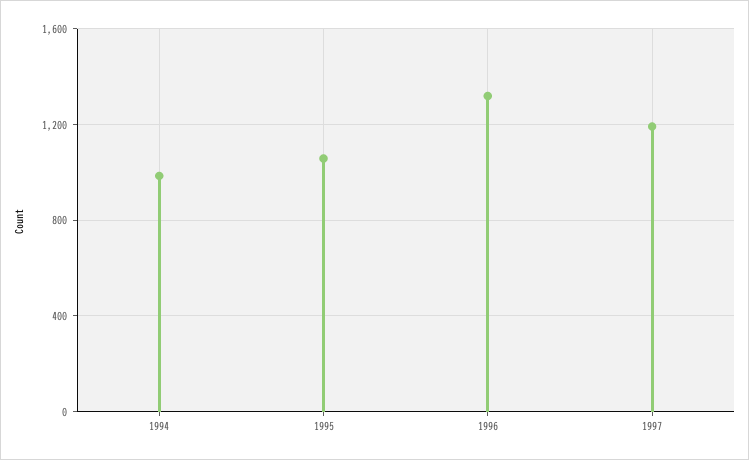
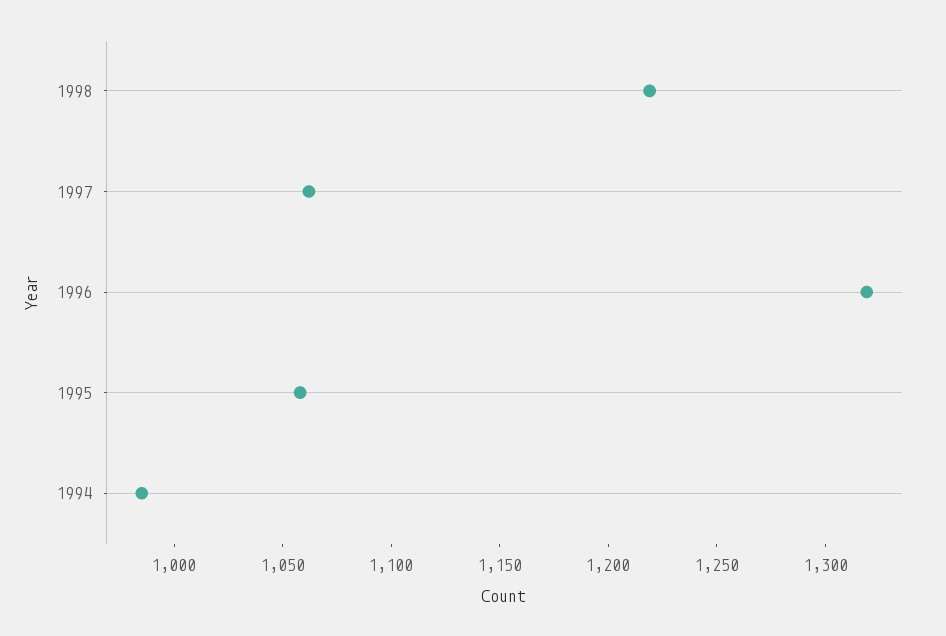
1997: 1200 -> 1060
1998: none -> 1220

